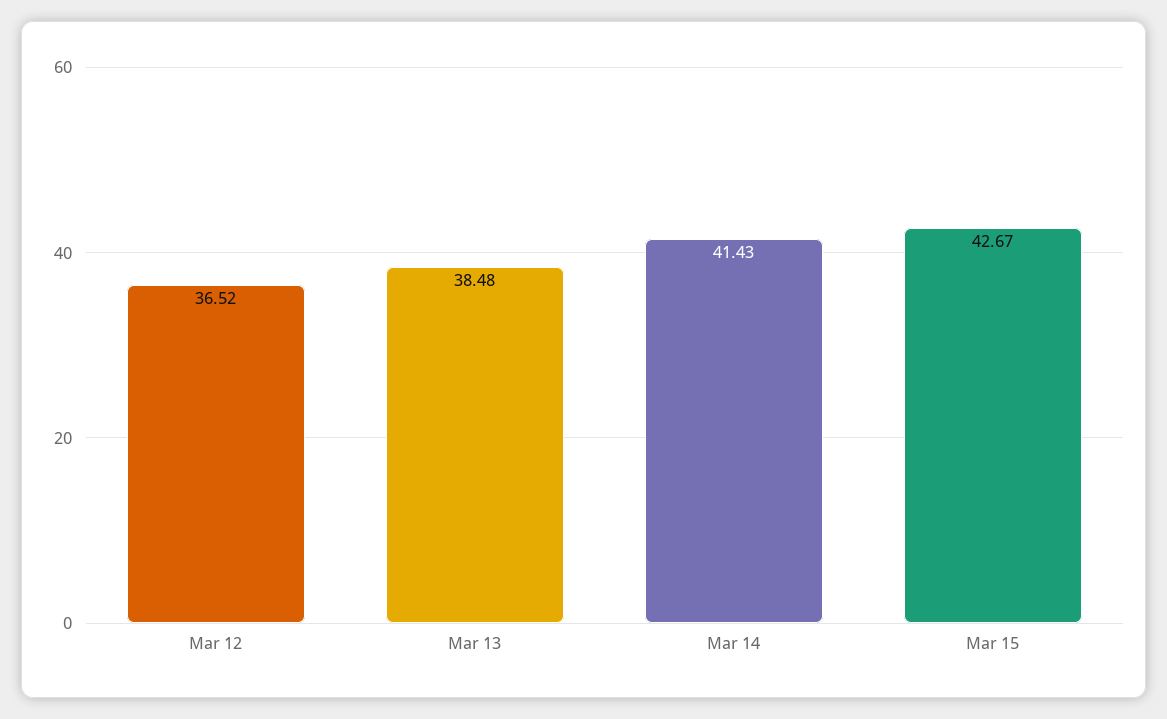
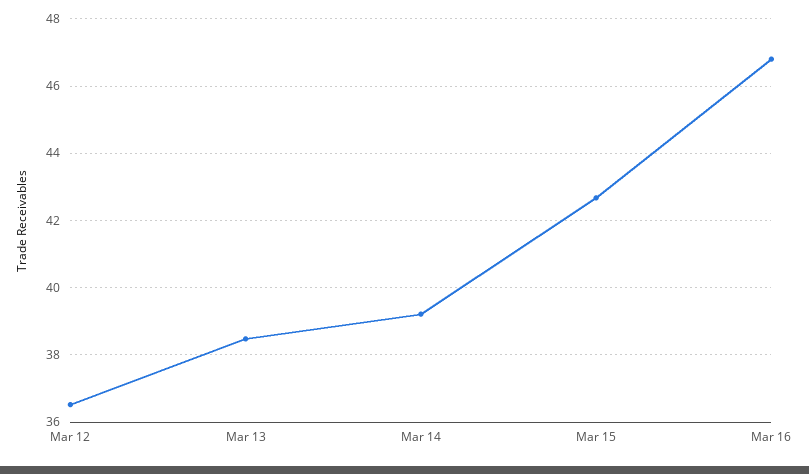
Mar 14: 41.43 -> 39.2
Mar 16: none -> 46.8

